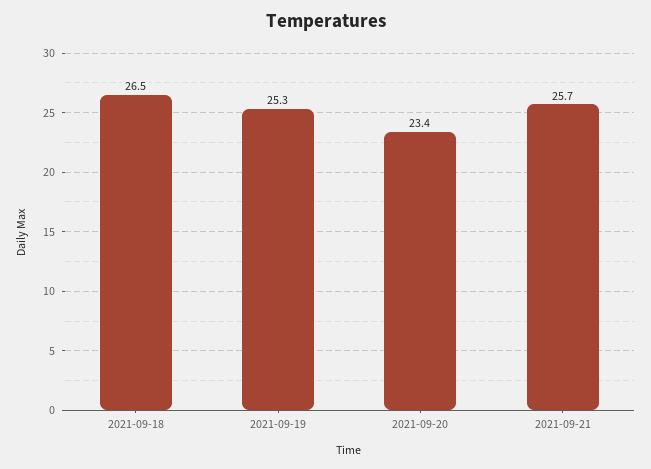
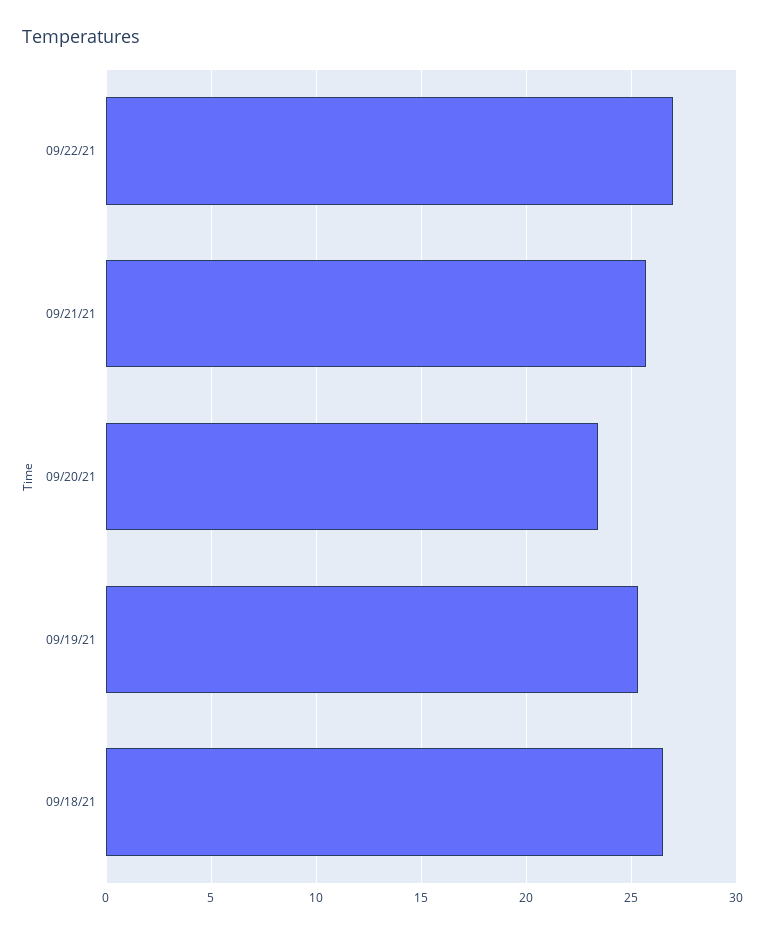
09/22/21: none -> 27

